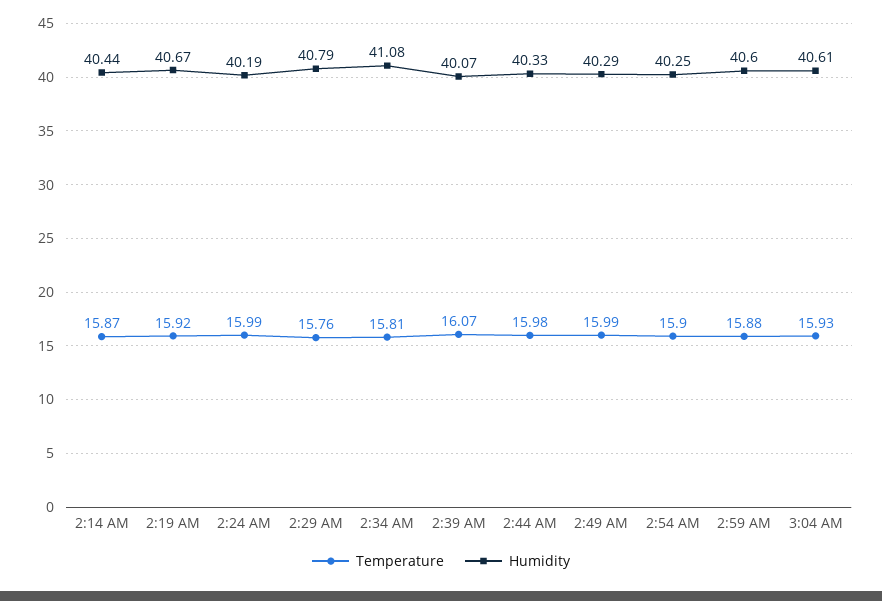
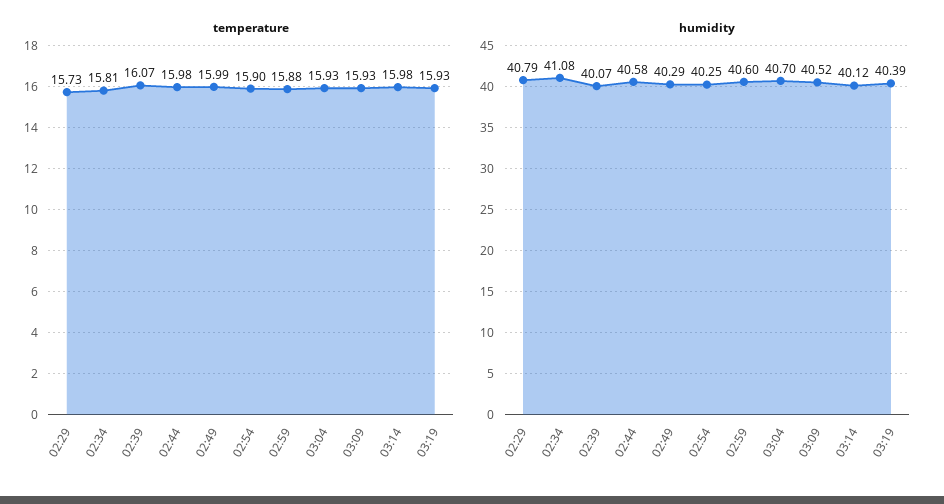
Temperature, 2:14 AM: 15.87 -> none
Humidity, 2:14 AM: 40.44 -> none
Temperature, 2:19 AM: 15.92 -> none
Humidity, 2:19 AM: 40.67 -> none
Temperature, 2:24 AM: 15.99 -> none
Humidity, 2:24 AM: 40.19 -> none
Temperature, 2:29 AM: 15.76 -> 15.73
Humidity, 2:44 AM: 40.33 -> 40.58
Humidity, 3:04 AM: 40.61 -> 40.7
Temperature, 03:09: none -> 15.93
Temperature, 03:14: none -> 15.98
Temperature, 03:19: none -> 15.93
Humidity, 03:09: none -> 40.52
Humidity, 03:14: none -> 40.12
Humidity, 03:19: none -> 40.39

